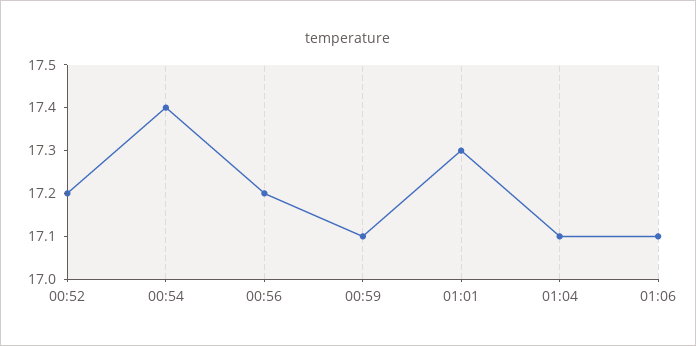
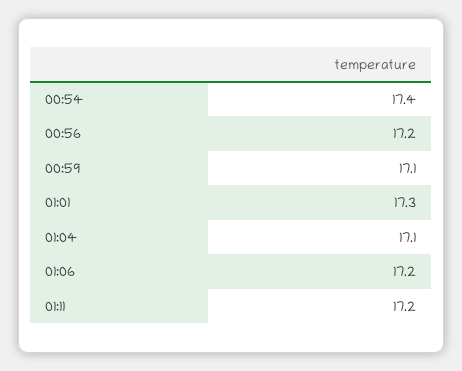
00:52: 17.2 -> none
01:06: 17.1 -> 17.2
01:11: none -> 17.2

